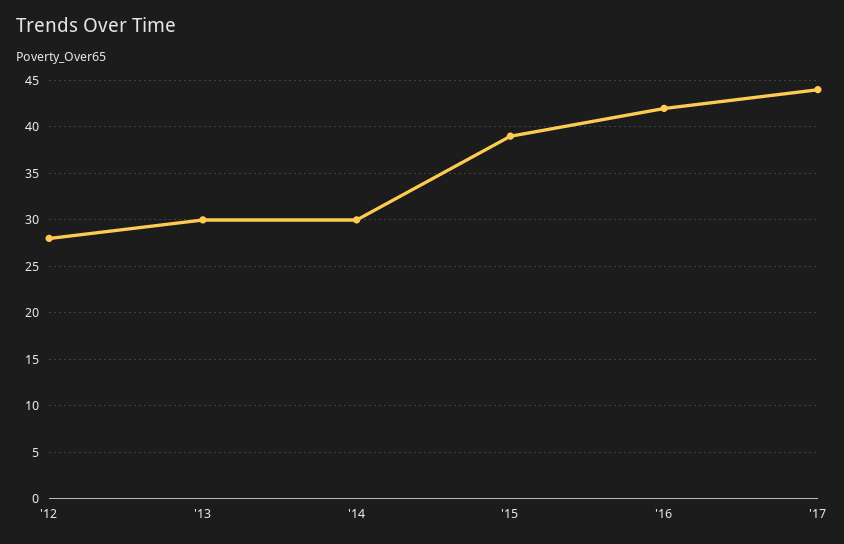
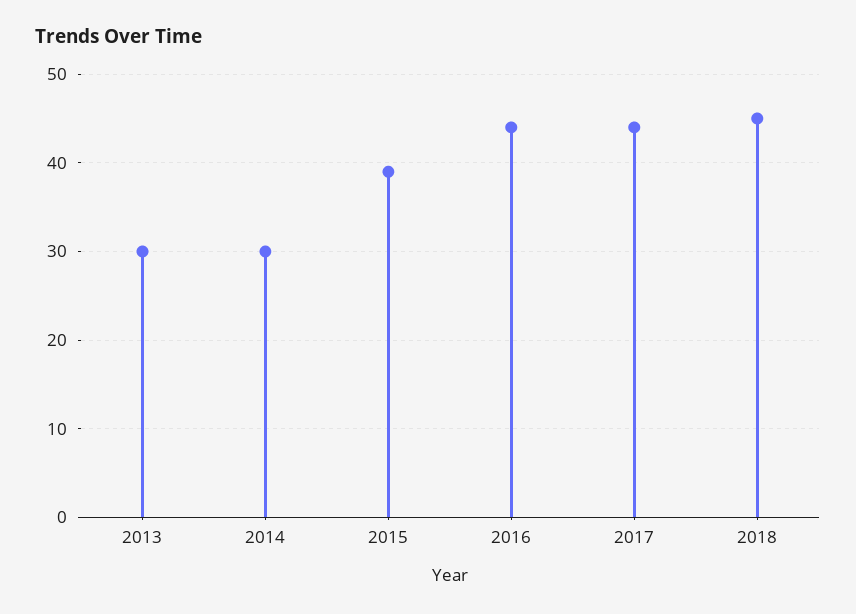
'12: 28 -> none
'16: 42 -> 44
2018: none -> 45

